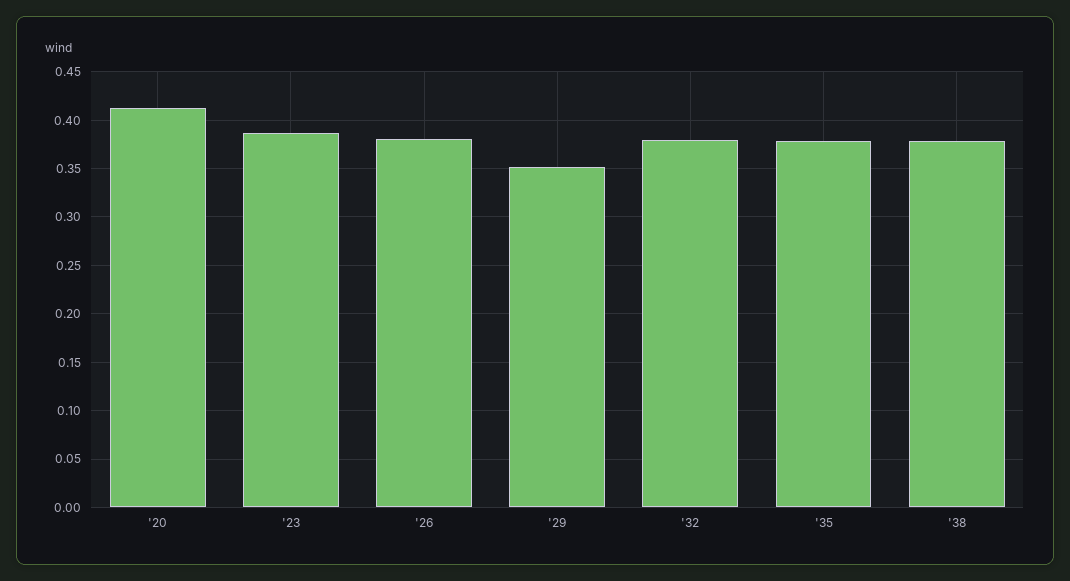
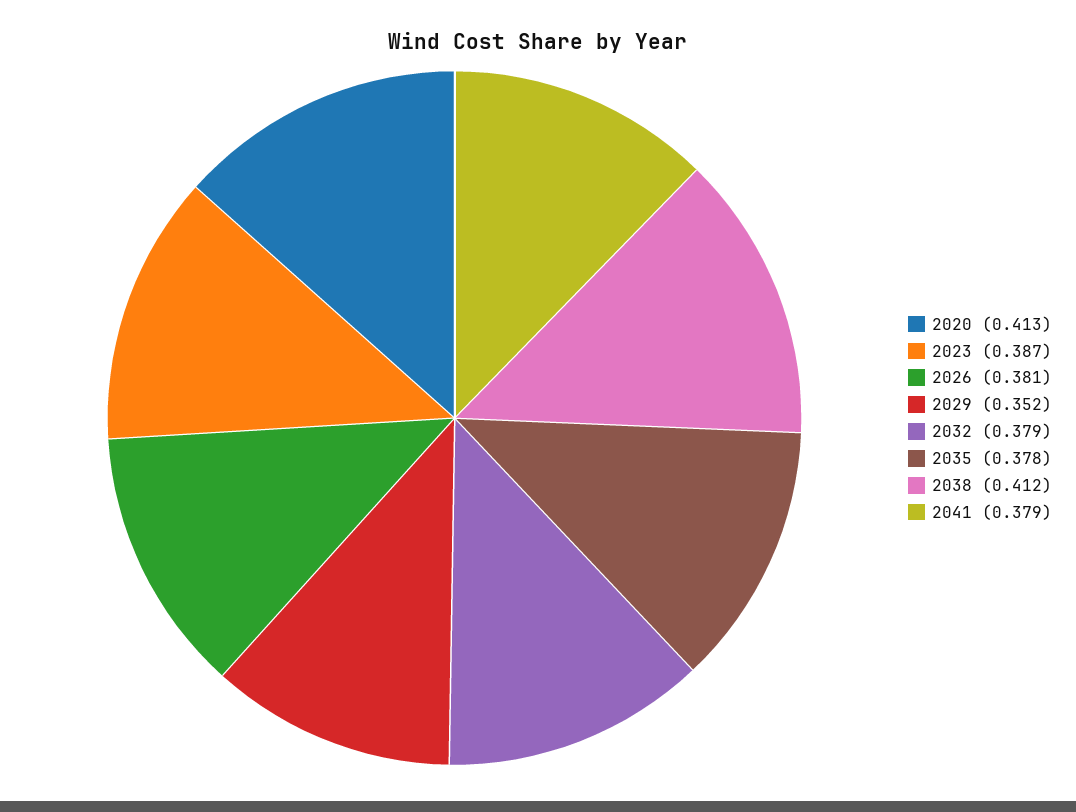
'38: 0.38 -> 0.412
2041: none -> 0.379

